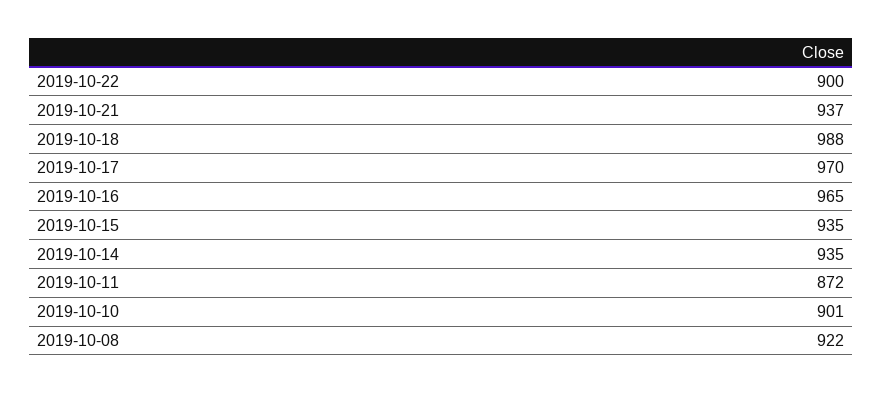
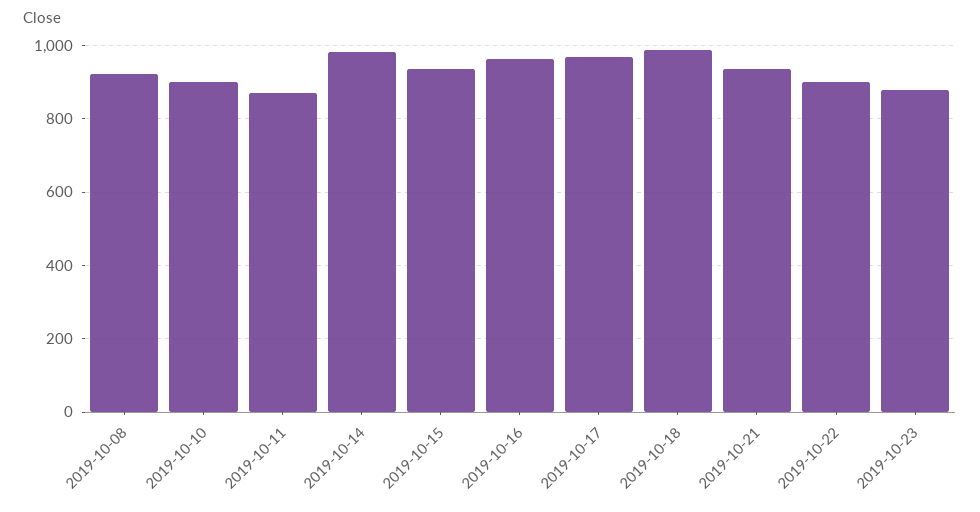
2019-10-14: 935 -> 980
2019-10-23: none -> 880

